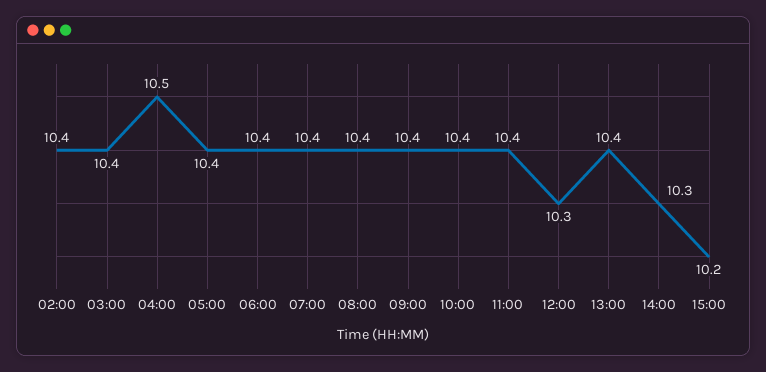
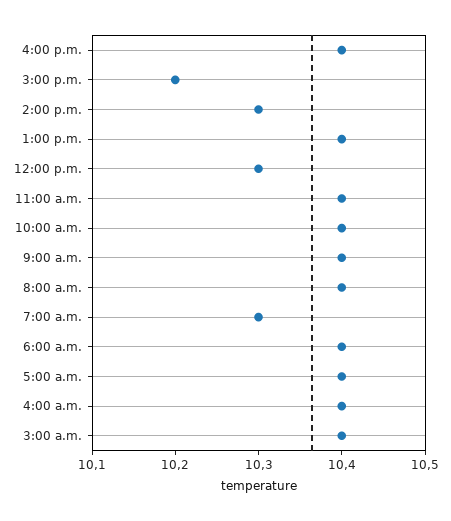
02:00: 10.4 -> none
04:00: 10.5 -> 10.4
07:00: 10.4 -> 10.3
4:00 p.m.: none -> 10.4

